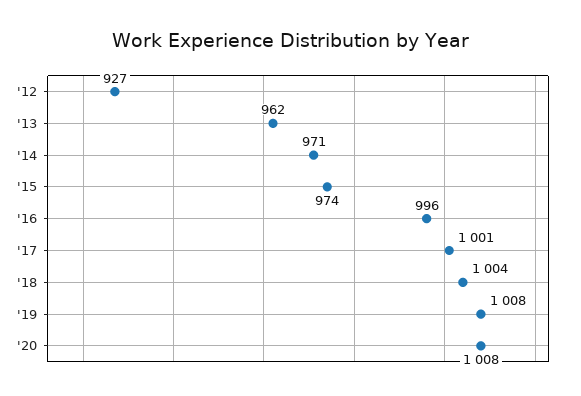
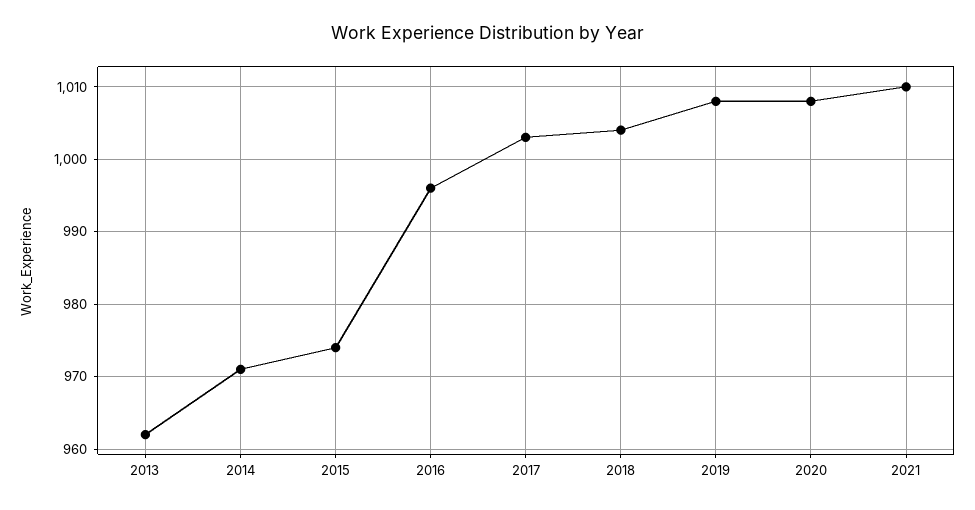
'12: 927 -> none
'17: 1001 -> 1003
2021: none -> 1010

